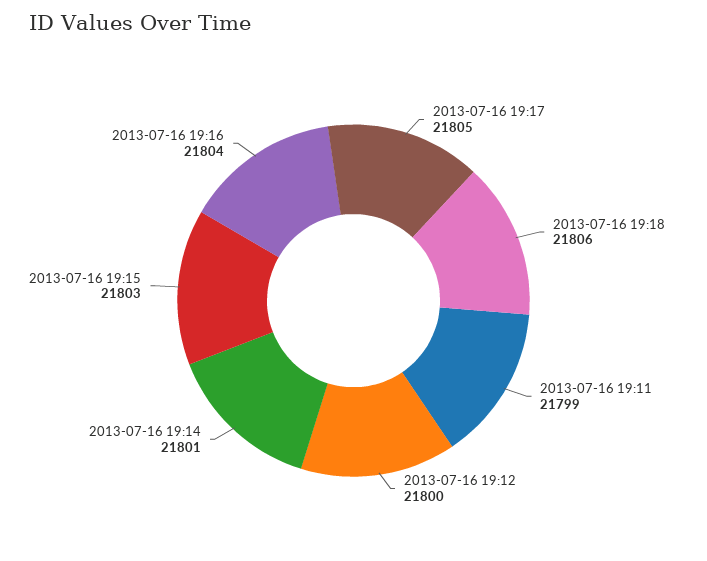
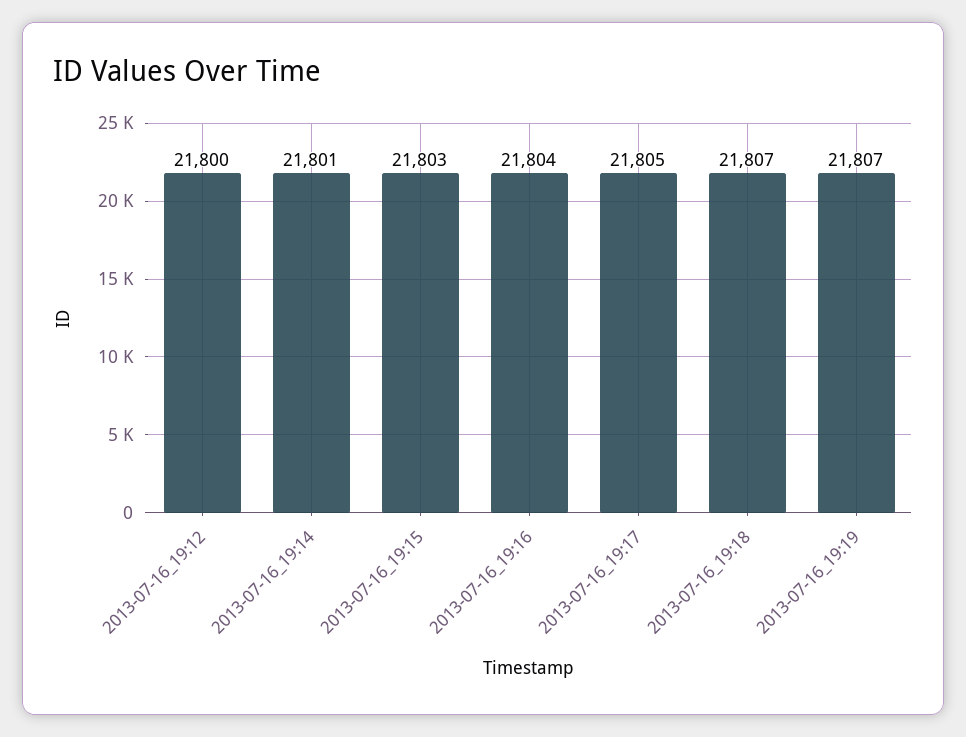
2013-07-16 19:18: 21806 -> 21807
2013-07-16 19:11: 21799 -> none
2013-07-16_19:19: none -> 21807

